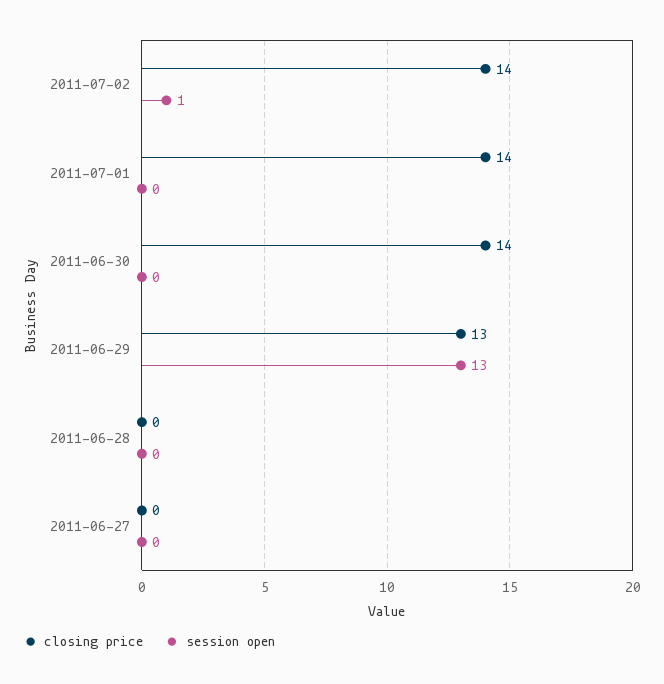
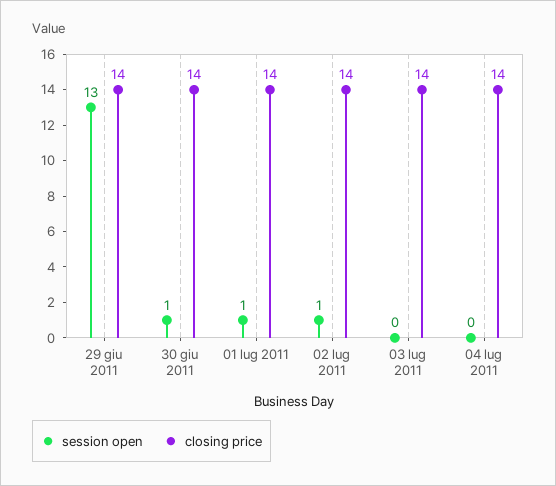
session open, 2011-07-01: 0 -> 1
session open, 2011-06-30: 0 -> 1
closing price, 2011-06-29: 13 -> 14
closing price, 2011-06-28: 0 -> none
session open, 2011-06-28: 0 -> none
closing price, 2011-06-27: 0 -> none
session open, 2011-06-27: 0 -> none
session open, 03 lug 2011: none -> 0
closing price, 03 lug 2011: none -> 14
session open, 04 lug 2011: none -> 0
closing price, 04 lug 2011: none -> 14

